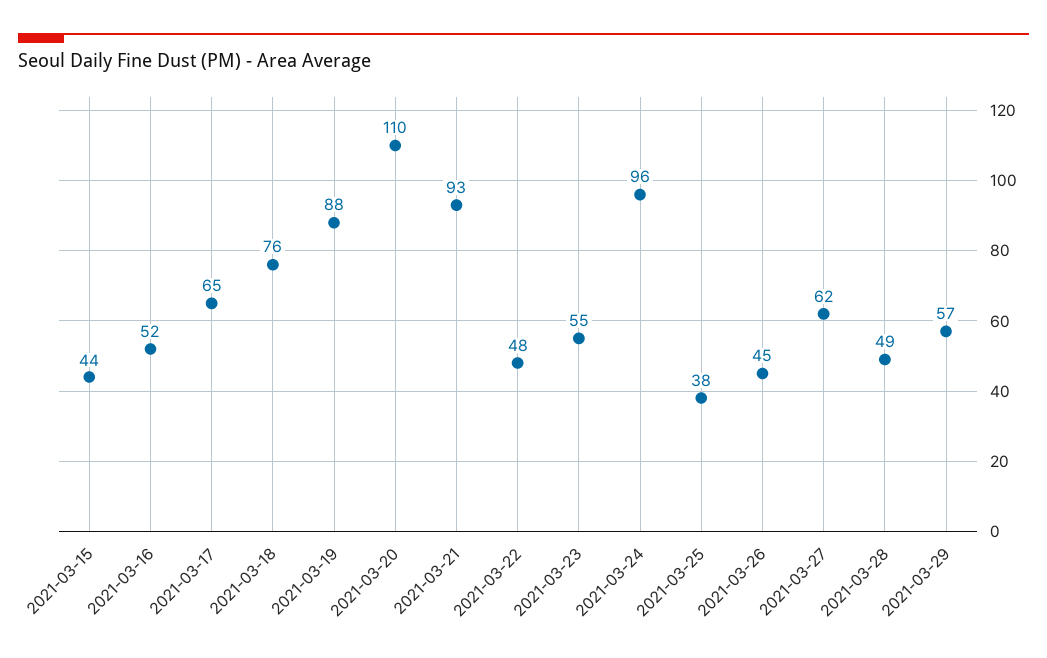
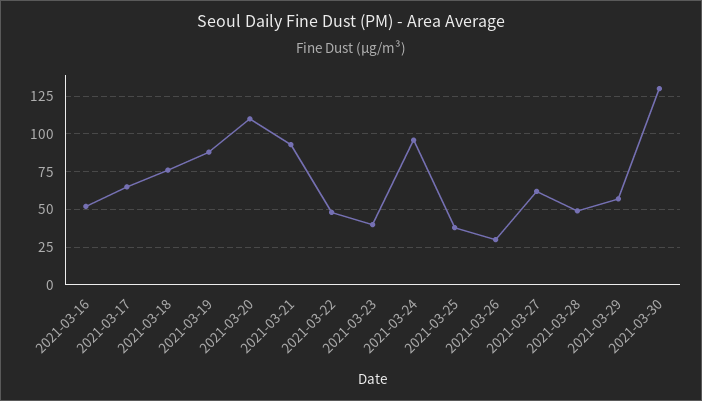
2021-03-15: 44 -> none
2021-03-23: 55 -> 40
2021-03-26: 45 -> 30
2021-03-30: none -> 130

